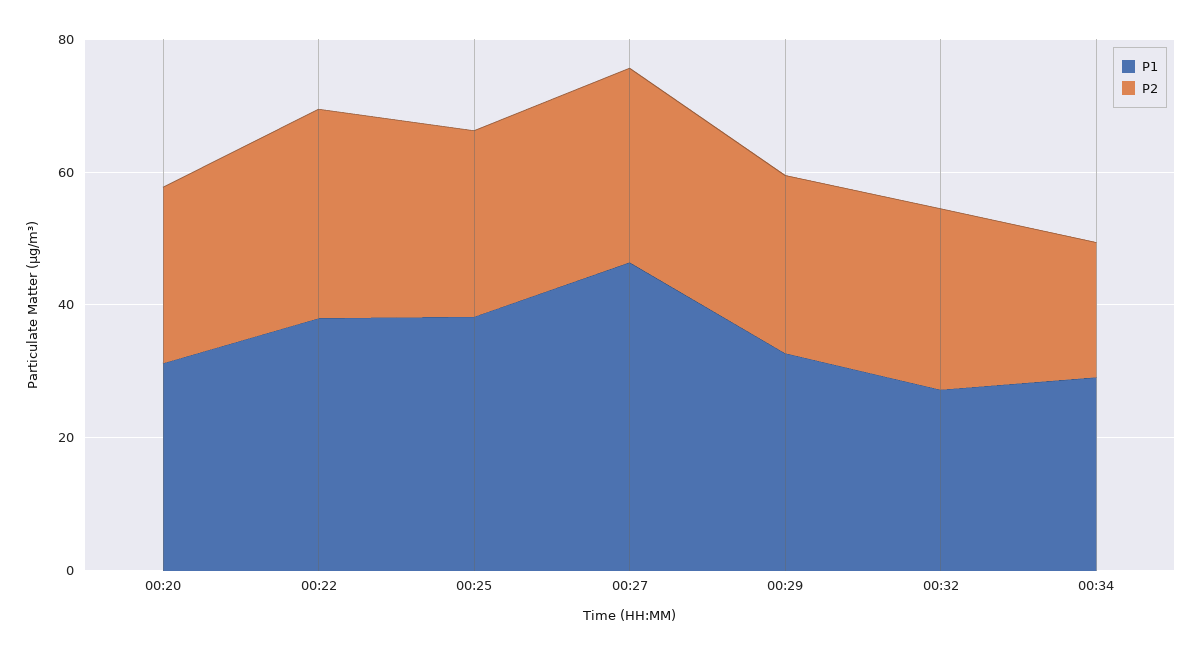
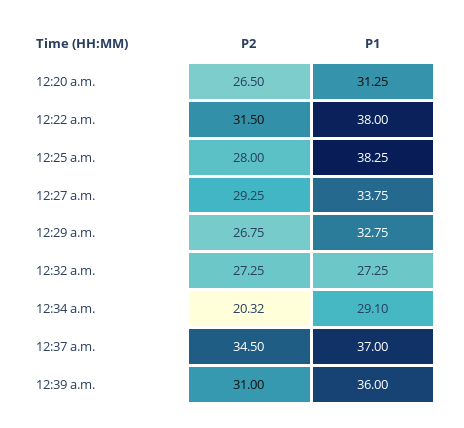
P1, 00:27: 45 -> 33.75
P2, 12:37 a.m.: none -> 34.5
P1, 12:37 a.m.: none -> 37
P2, 12:39 a.m.: none -> 31
P1, 12:39 a.m.: none -> 36

